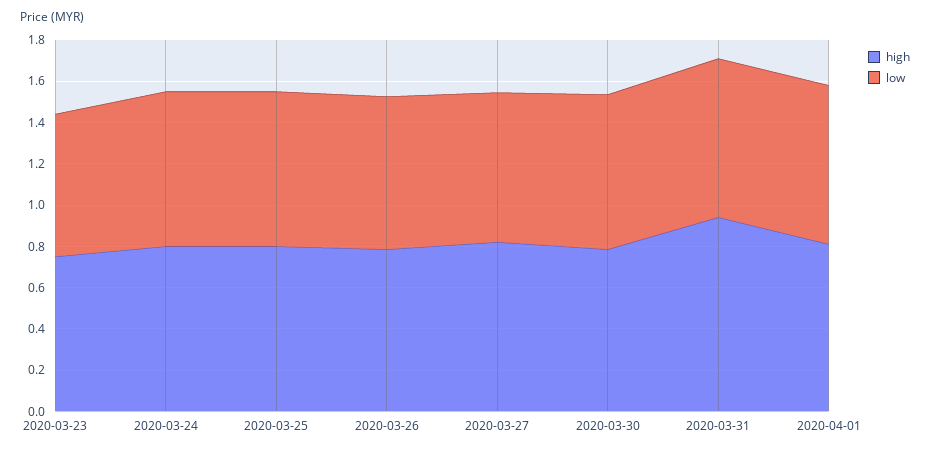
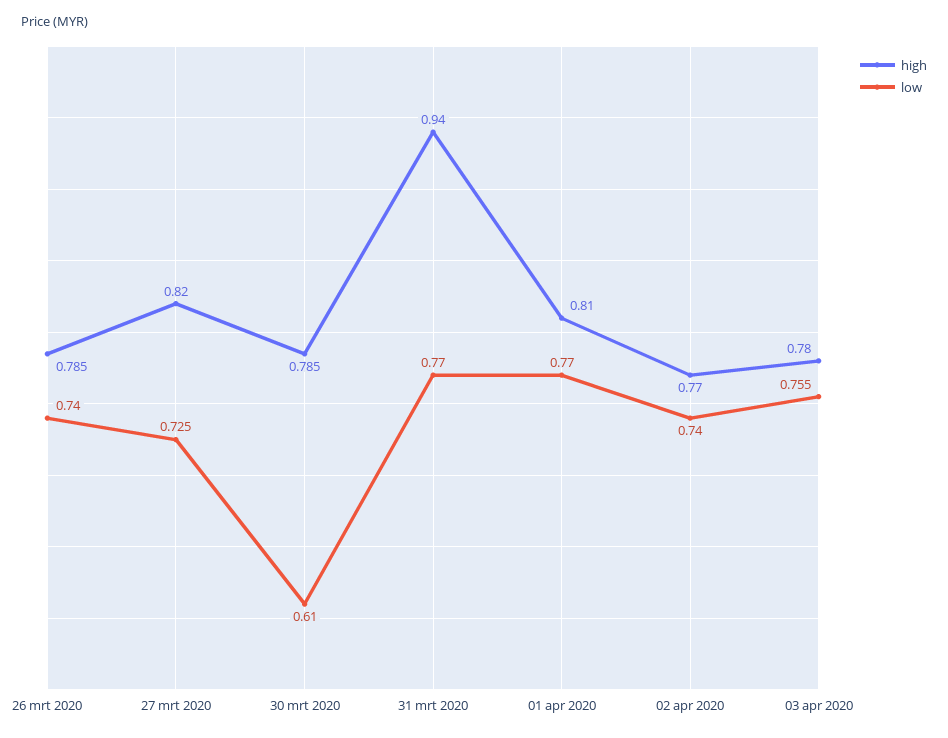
high, 2020-03-23: 0.75 -> none
low, 2020-03-23: 0.7 -> none
high, 2020-03-24: 0.8 -> none
low, 2020-03-24: 0.75 -> none
high, 2020-03-25: 0.8 -> none
low, 2020-03-25: 0.75 -> none
low, 2020-03-30: 0.75 -> 0.61
high, 02 apr 2020: none -> 0.77
low, 02 apr 2020: none -> 0.74
high, 03 apr 2020: none -> 0.78
low, 03 apr 2020: none -> 0.755

